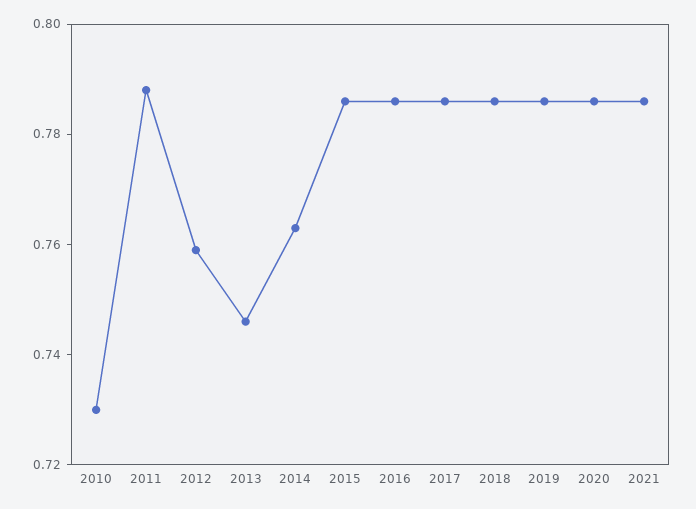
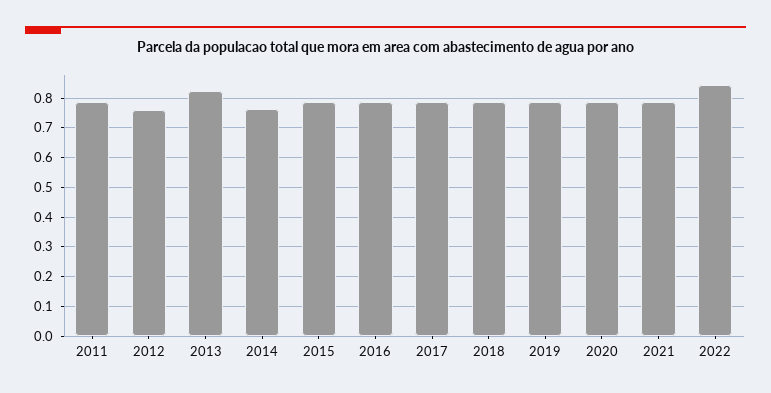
2010: 0.73 -> none
2013: 0.745 -> 0.825
2022: none -> 0.85

